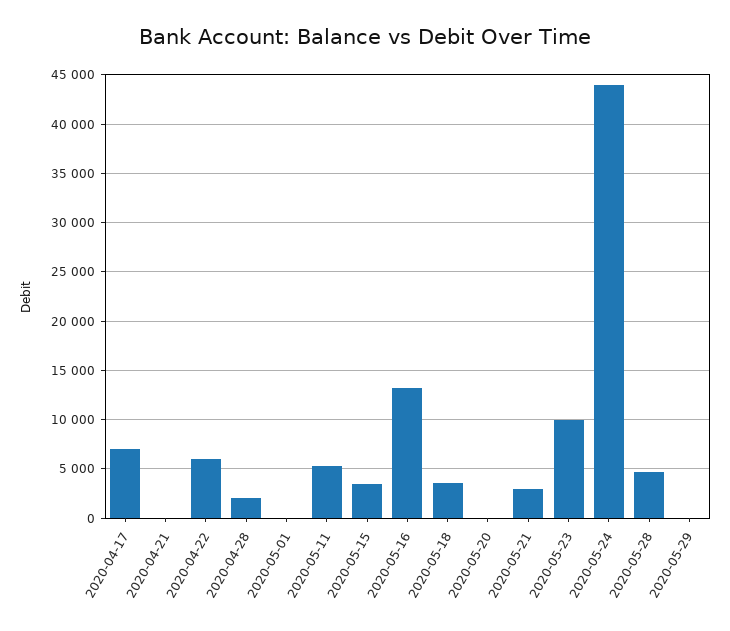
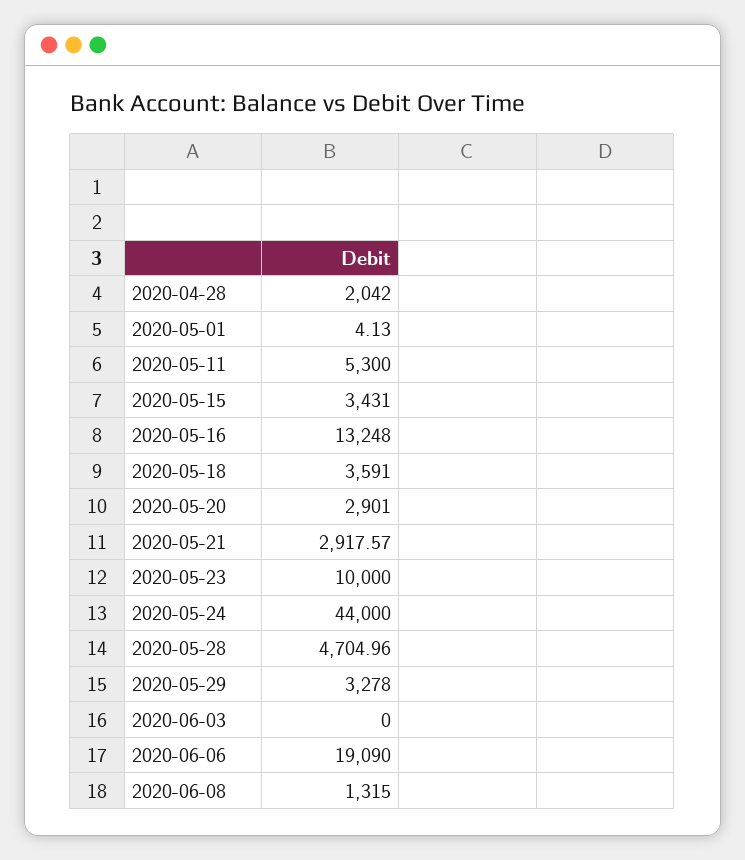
2020-04-17: 7000 -> none
2020-04-21: 0 -> none
2020-04-22: 6000 -> none
2020-05-20: 0 -> 2901
2020-05-29: 0 -> 3278
2020-06-03: none -> 0
2020-06-06: none -> 19090
2020-06-08: none -> 1315

